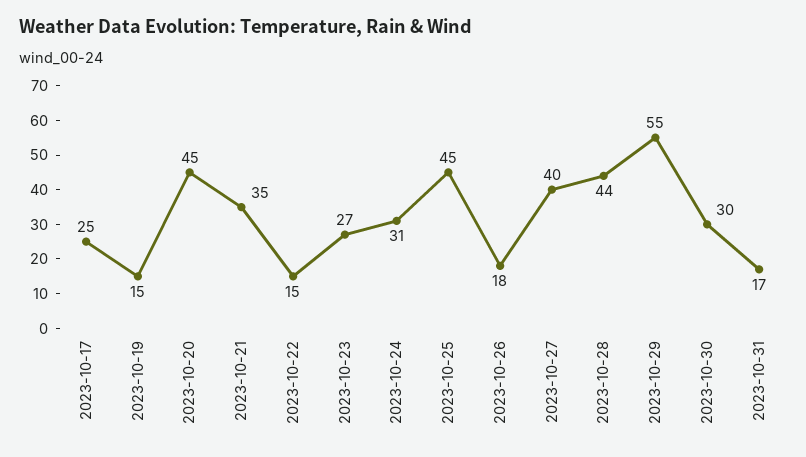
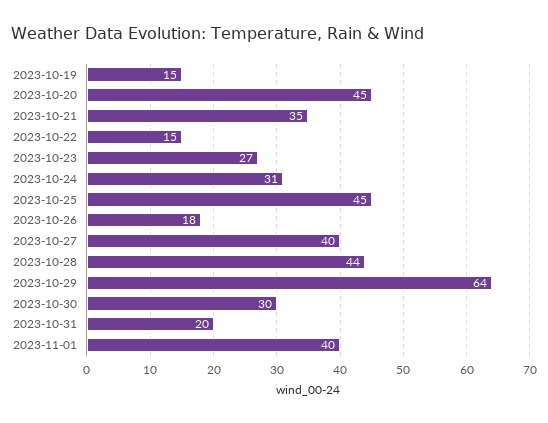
2023-10-17: 25 -> none
2023-10-29: 55 -> 64
2023-10-31: 17 -> 20
2023-11-01: none -> 40

